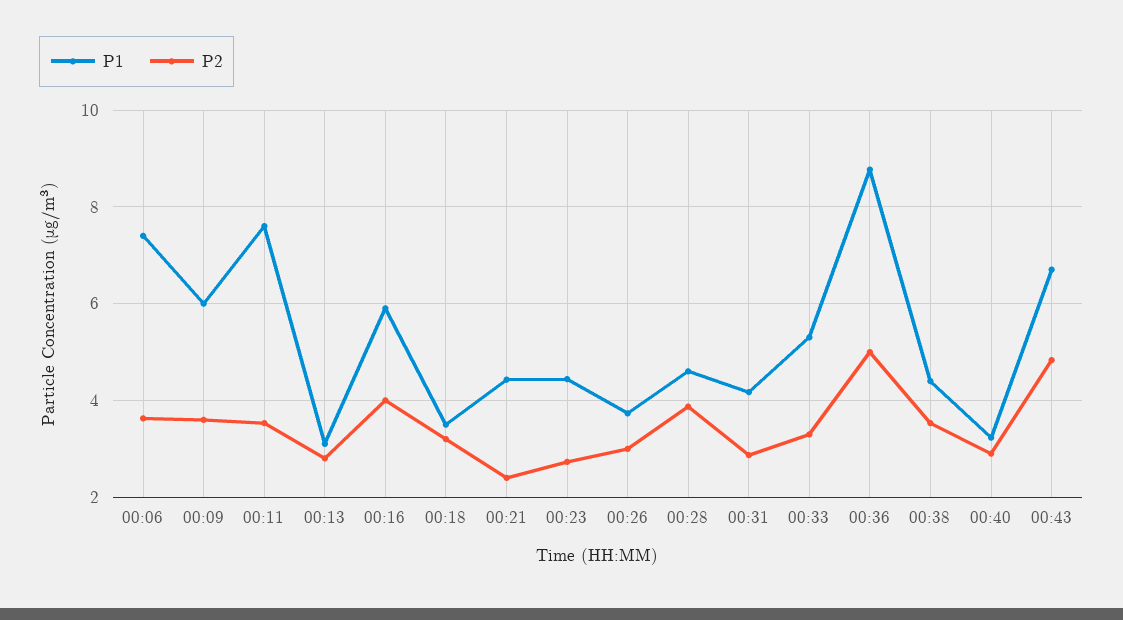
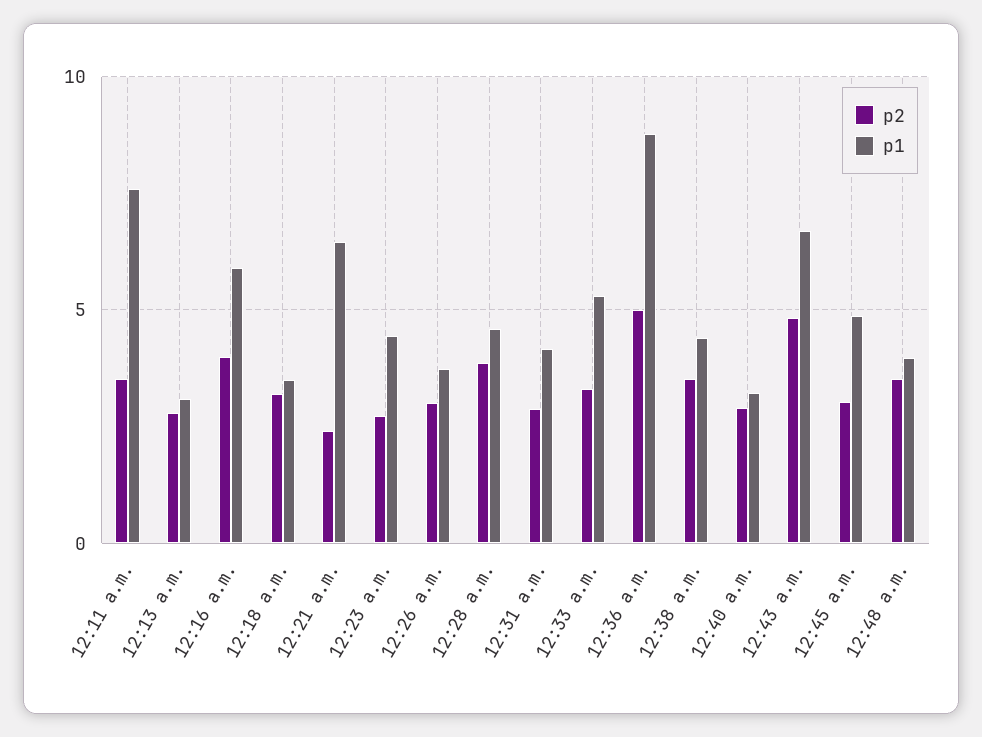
P1, 00:06: 7.4 -> none
P2, 00:06: 3.6 -> none
P1, 00:09: 6 -> none
P2, 00:09: 3.6 -> none
P1, 00:21: 4.4 -> 6.5
P2, 12:45 a.m.: none -> 3
P1, 12:45 a.m.: none -> 5
P2, 12:48 a.m.: none -> 3.5
P1, 12:48 a.m.: none -> 4

